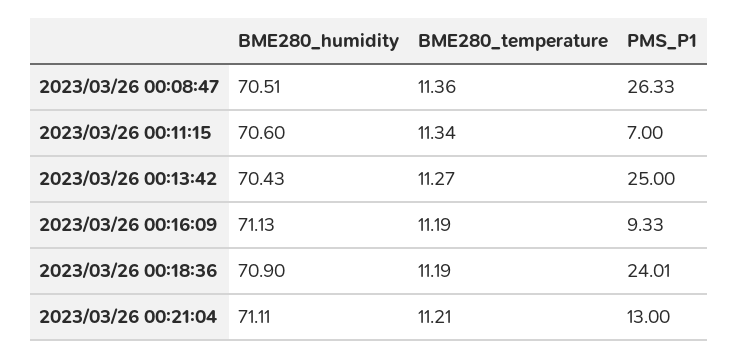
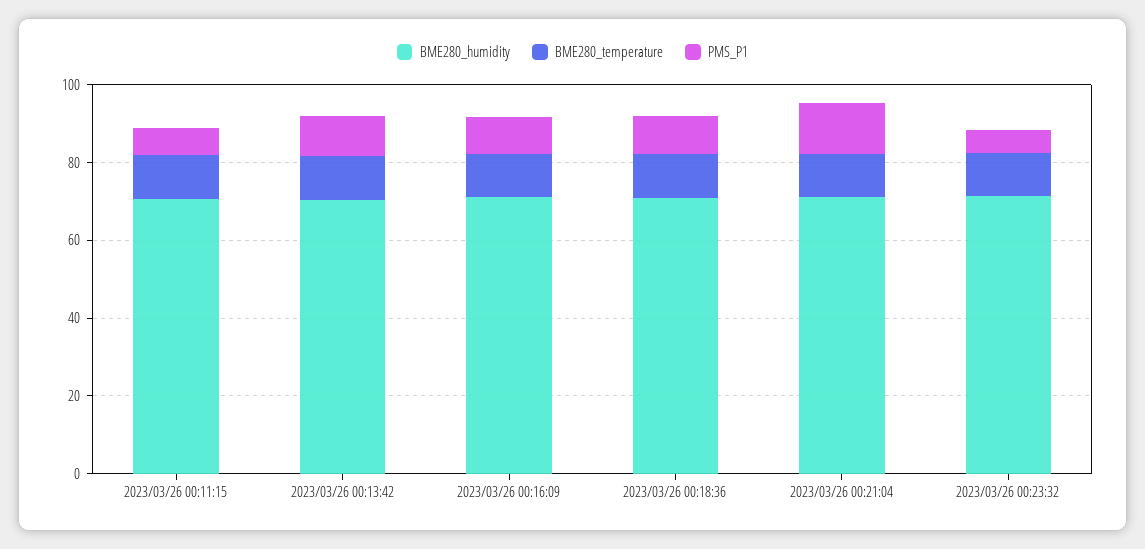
BME280_humidity, 2023/03/26 00:08:47: 70.51 -> none
BME280_temperature, 2023/03/26 00:08:47: 11.36 -> none
PMS_P1, 2023/03/26 00:08:47: 26.33 -> none
PMS_P1, 2023/03/26 00:13:42: 25 -> 10
PMS_P1, 2023/03/26 00:18:36: 24.01 -> 10
BME280_humidity, 2023/03/26 00:23:32: none -> 70
BME280_temperature, 2023/03/26 00:23:32: none -> 10
PMS_P1, 2023/03/26 00:23:32: none -> 5

